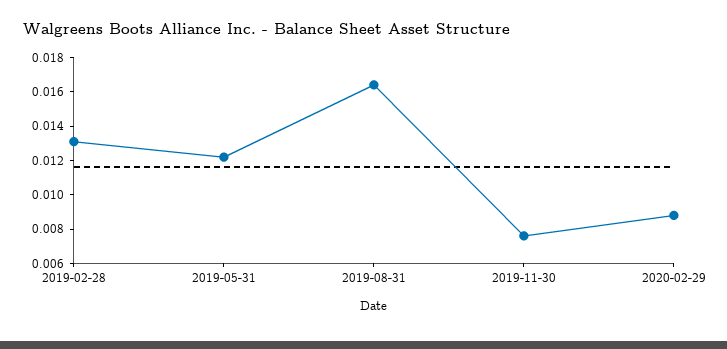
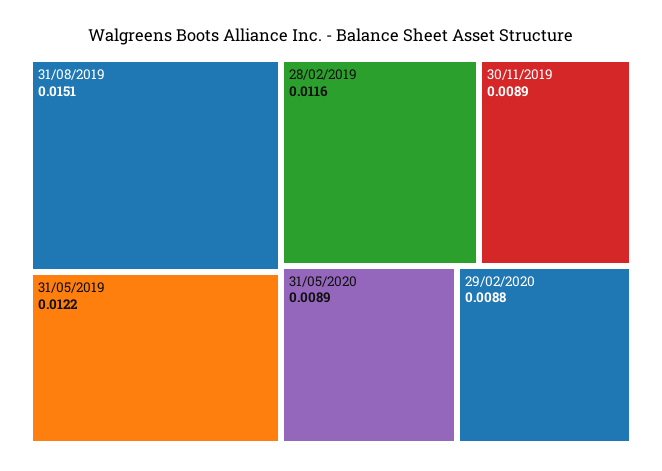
2019-02-28: 0.013 -> 0.0116
2019-08-31: 0.0165 -> 0.0151
2019-11-30: 0.0075 -> 0.0089
31/05/2020: none -> 0.0089

